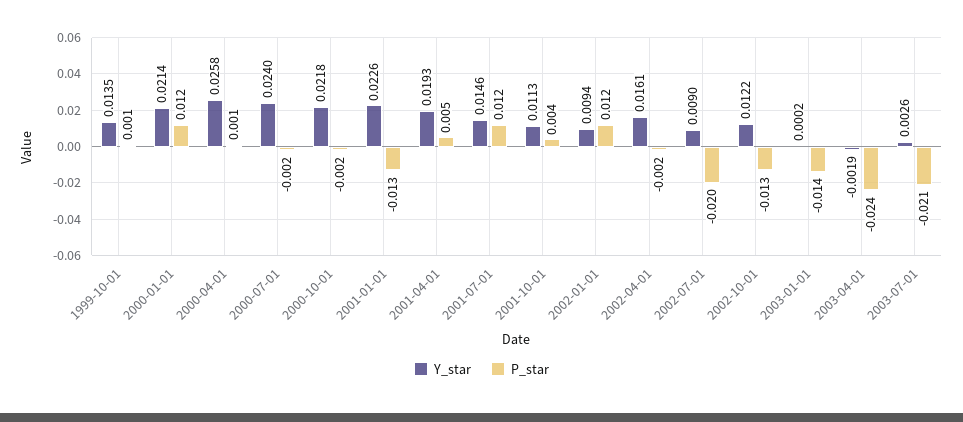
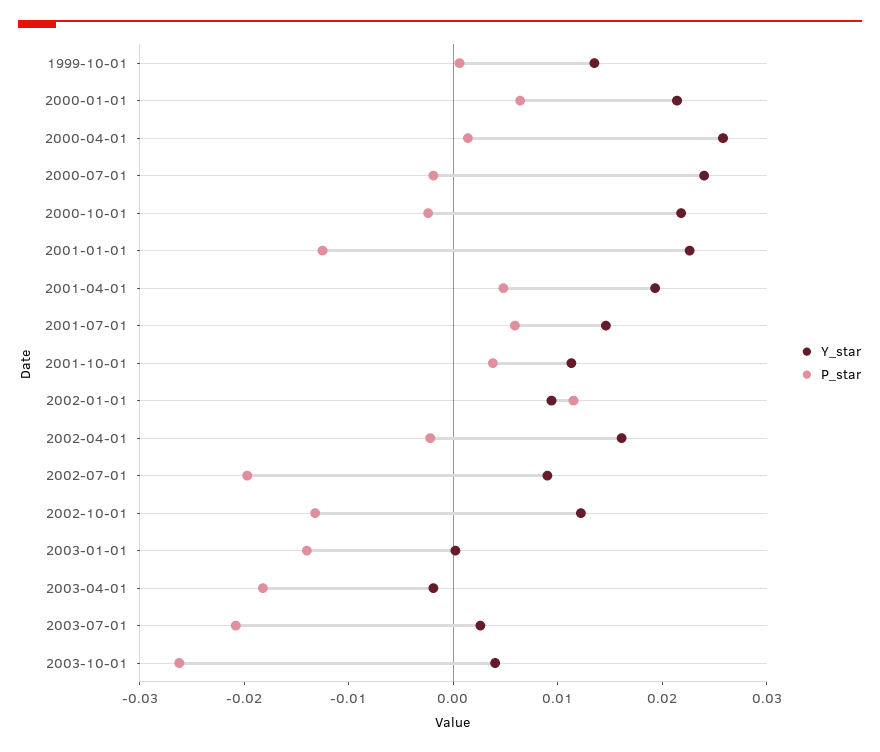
P_star, 2000-01-01: 0.012 -> 0.006
P_star, 2001-07-01: 0.012 -> 0.006
P_star, 2003-04-01: -0.024 -> -0.018
Y_star, 2003-10-01: none -> 0.004
P_star, 2003-10-01: none -> -0.026

